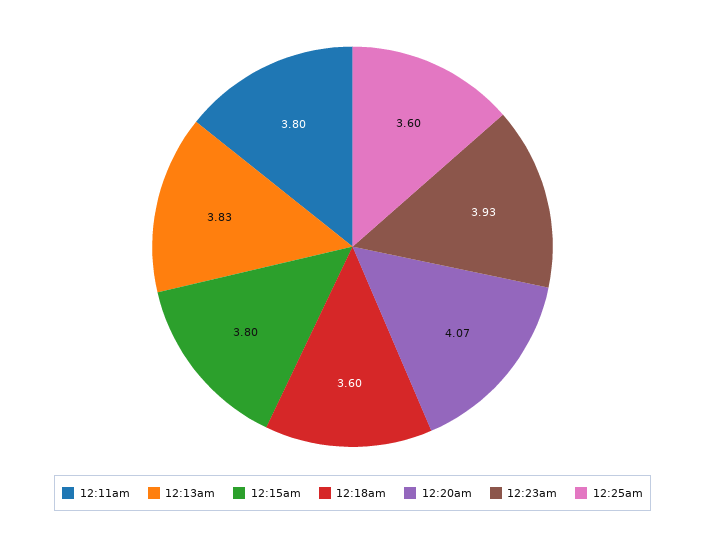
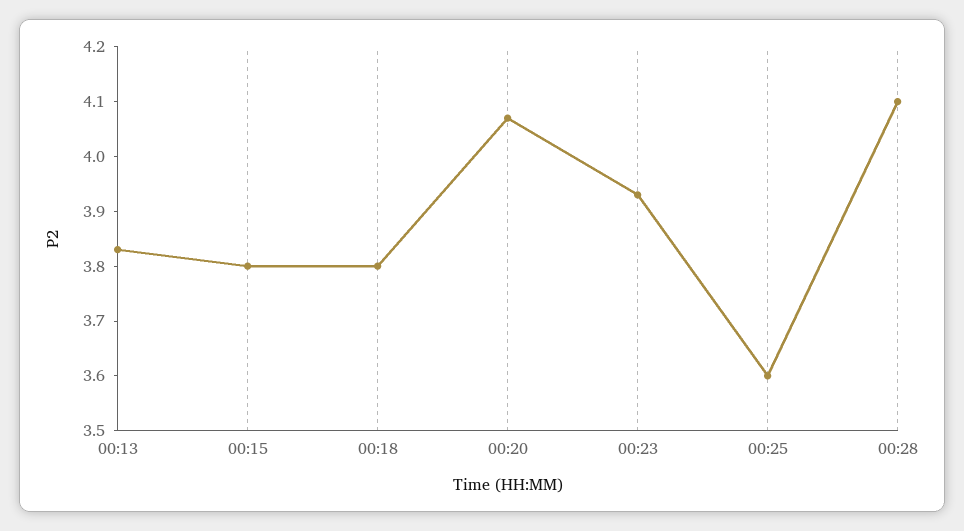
12:11am: 3.8 -> none
12:18am: 3.6 -> 3.8
00:28: none -> 4.1

